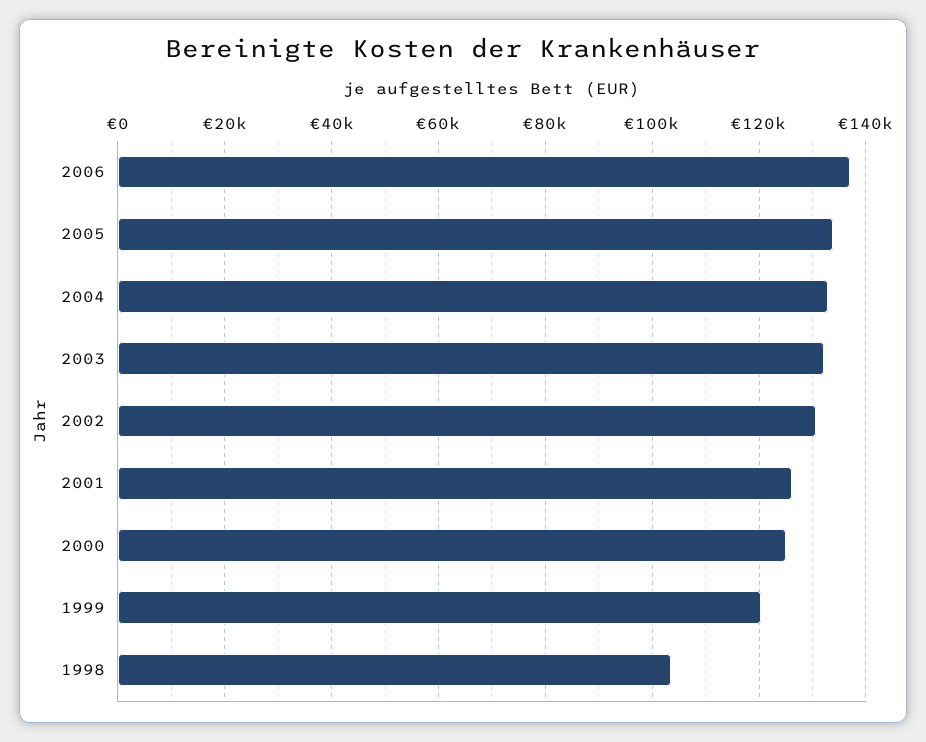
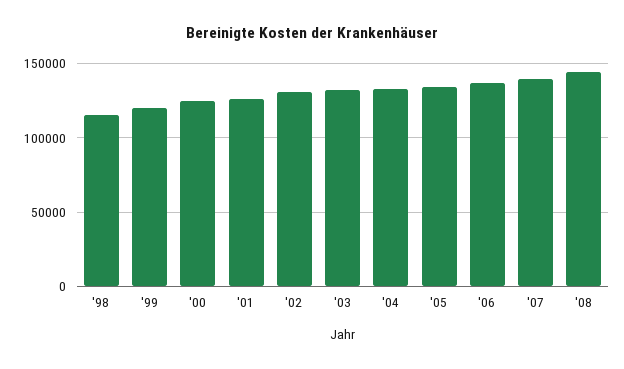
1998: 104000 -> 115000
'07: none -> 140000
'08: none -> 145000

